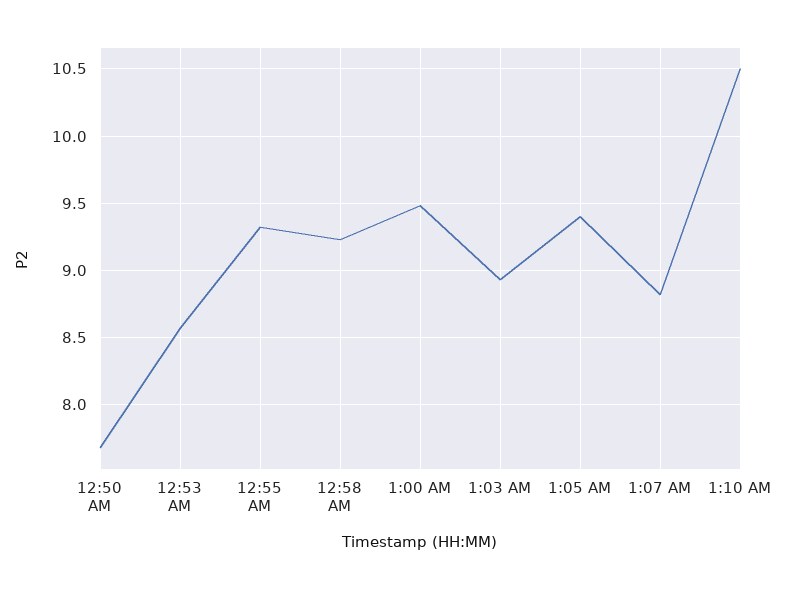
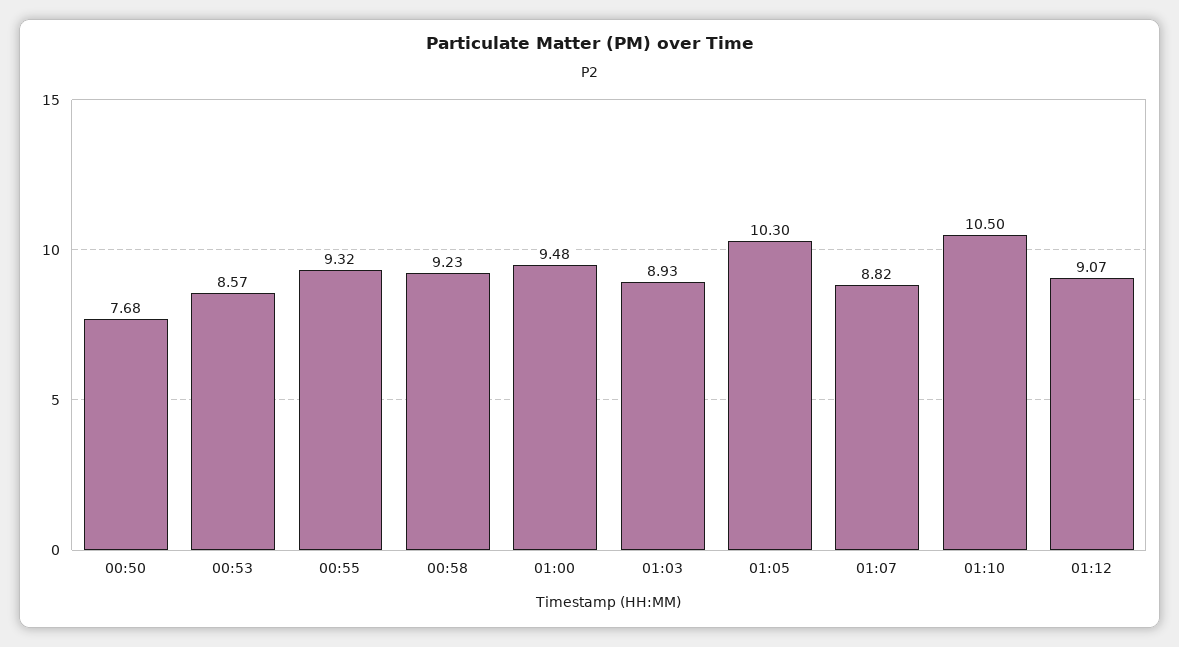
1:05 AM: 9.4 -> 10.3
01:12: none -> 9.07

